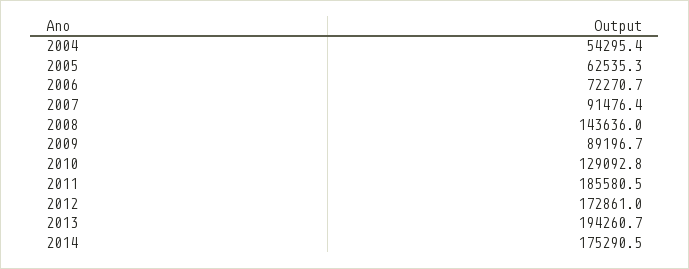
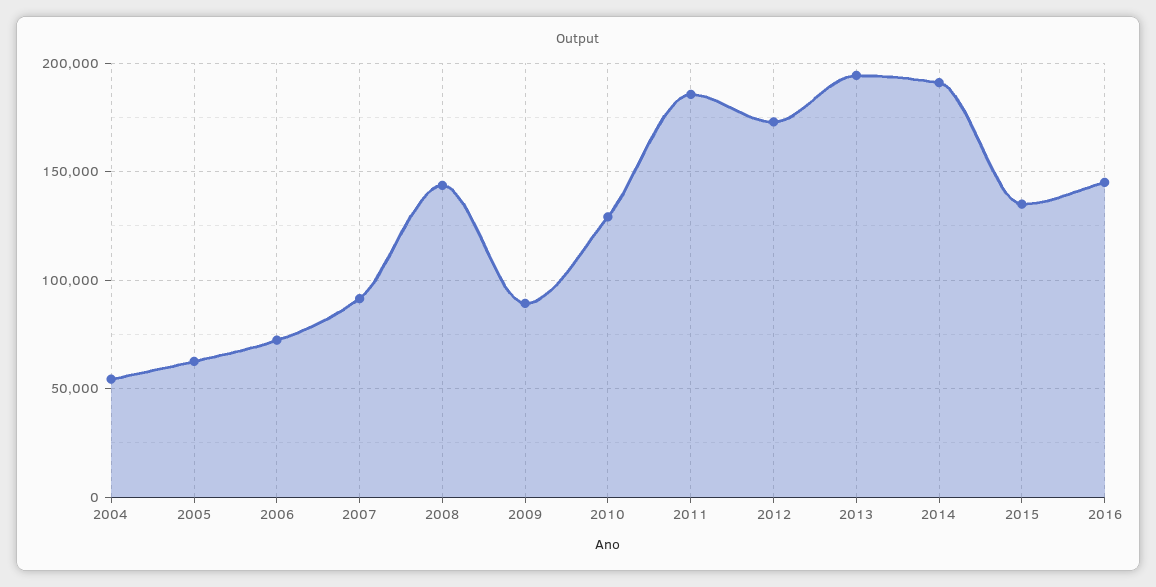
2014: 175290.5 -> 190000
2015: none -> 135000
2016: none -> 145000

